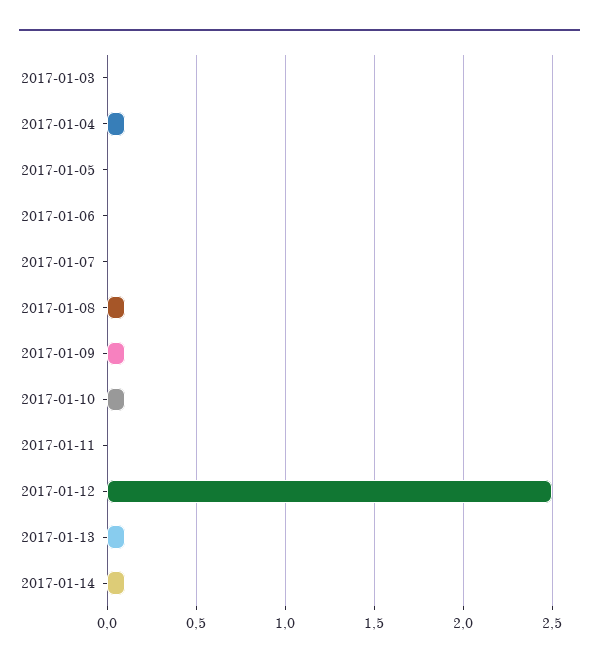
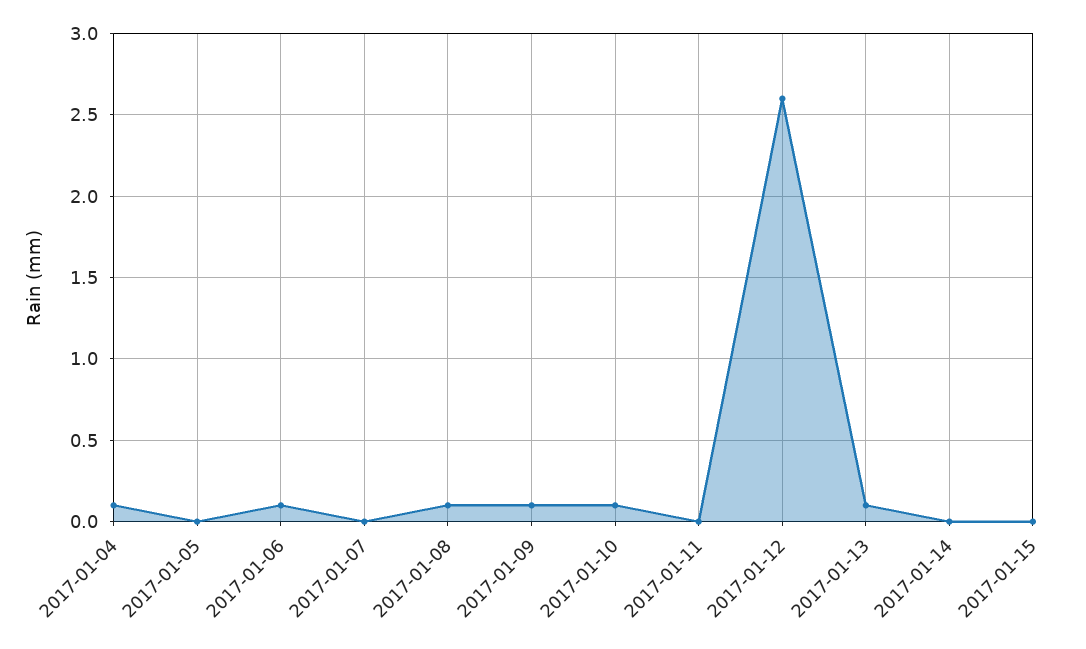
2017-01-03: 0 -> none
2017-01-06: 0 -> 0.1
2017-01-12: 2.5 -> 2.6
2017-01-14: 0.1 -> 0
2017-01-15: none -> 0

